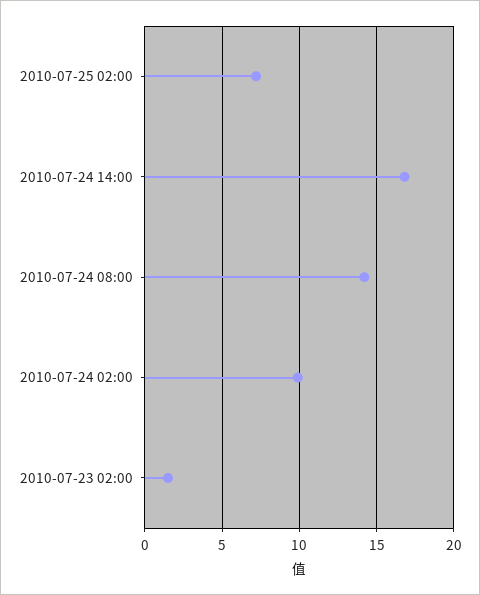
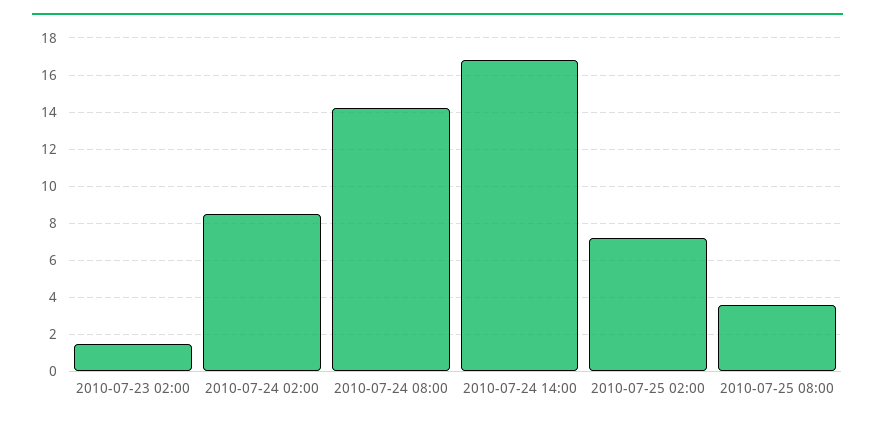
2010-07-24 02:00: 10 -> 8.5
2010-07-25 08:00: none -> 3.5

